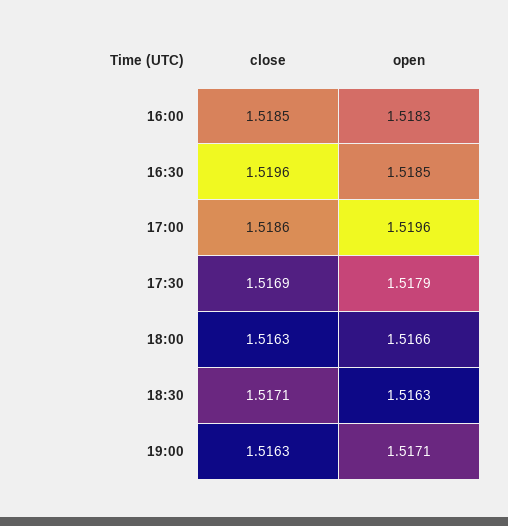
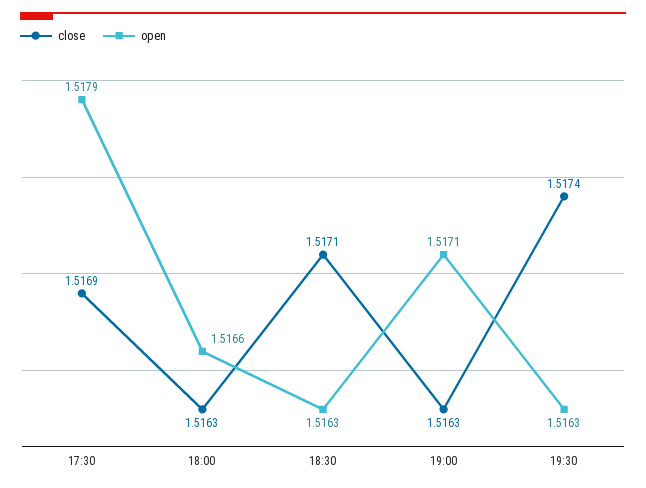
close, 16:00: 1.5185 -> none
open, 16:00: 1.5183 -> none
close, 16:30: 1.5196 -> none
open, 16:30: 1.5185 -> none
close, 17:00: 1.5186 -> none
open, 17:00: 1.5196 -> none
close, 19:30: none -> 1.5174
open, 19:30: none -> 1.5163

